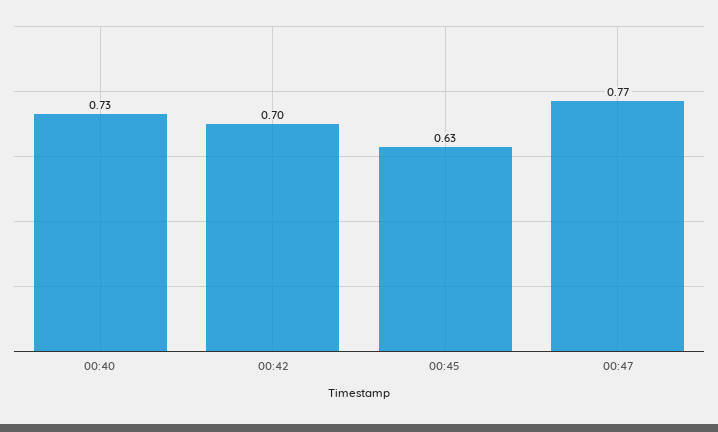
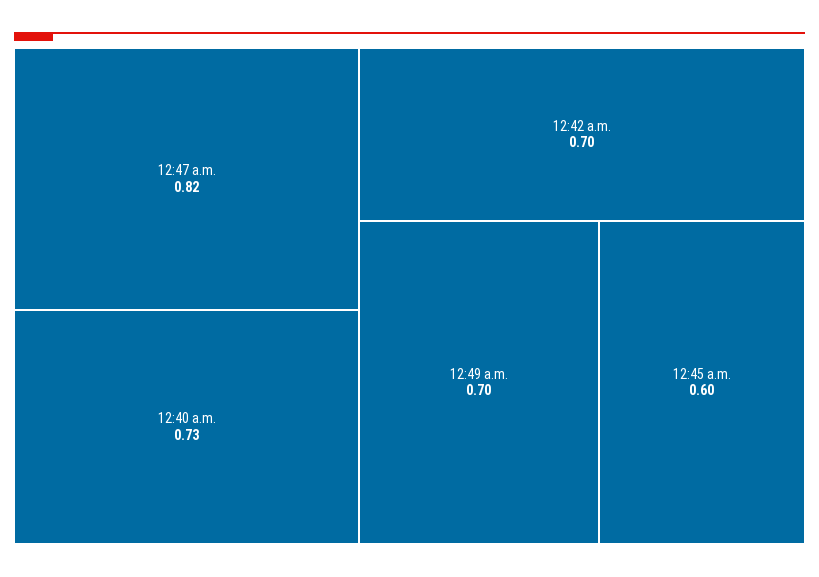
00:45: 0.63 -> 0.6
00:47: 0.77 -> 0.82
12:49 a.m.: none -> 0.7

